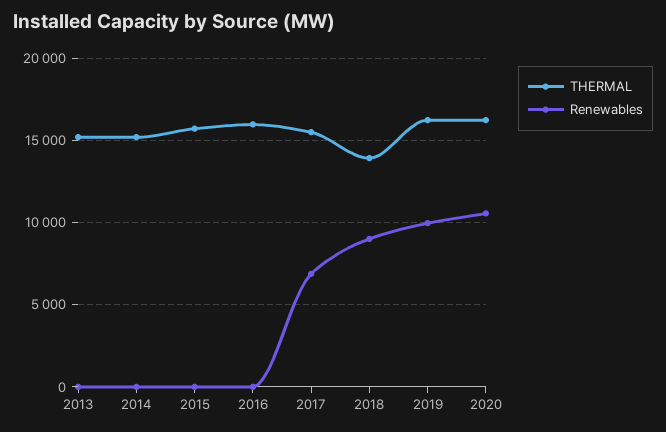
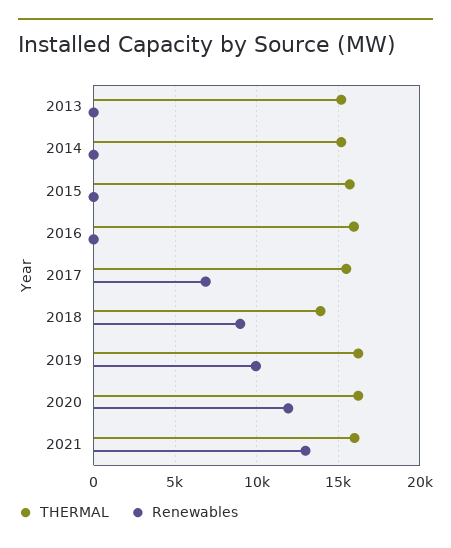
Renewables, 2020: 10500 -> 12000
THERMAL, 2021: none -> 16000
Renewables, 2021: none -> 13000

